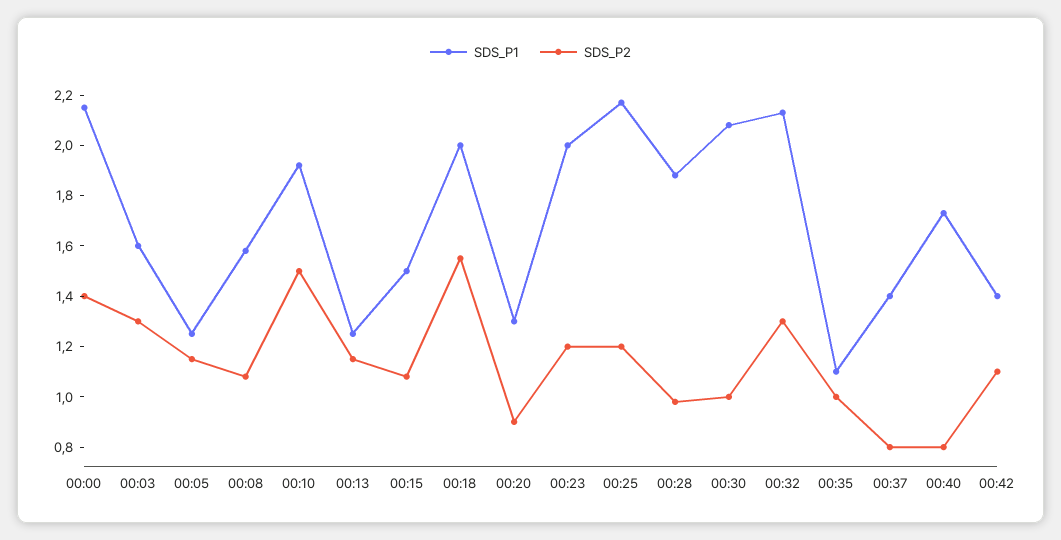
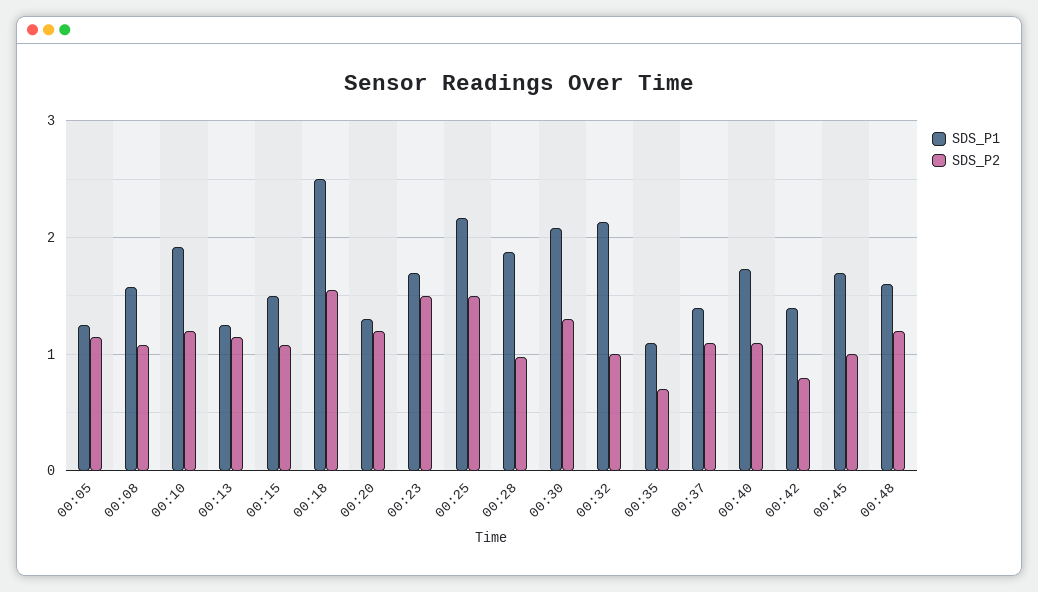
SDS_P1, 00:00: 2.15 -> none
SDS_P2, 00:00: 1.4 -> none
SDS_P1, 00:03: 1.6 -> none
SDS_P2, 00:03: 1.3 -> none
SDS_P2, 00:10: 1.5 -> 1.2
SDS_P1, 00:18: 2 -> 2.5
SDS_P2, 00:20: 0.9 -> 1.2
SDS_P1, 00:23: 2 -> 1.7
SDS_P2, 00:23: 1.2 -> 1.5
SDS_P2, 00:25: 1.2 -> 1.5
SDS_P2, 00:30: 1 -> 1.3
SDS_P2, 00:32: 1.3 -> 1
SDS_P2, 00:35: 1 -> 0.7
SDS_P2, 00:37: 0.8 -> 1.1
SDS_P2, 00:40: 0.8 -> 1.1
SDS_P2, 00:42: 1.1 -> 0.8
SDS_P1, 00:45: none -> 1.7
SDS_P2, 00:45: none -> 1
SDS_P1, 00:48: none -> 1.6
SDS_P2, 00:48: none -> 1.2

